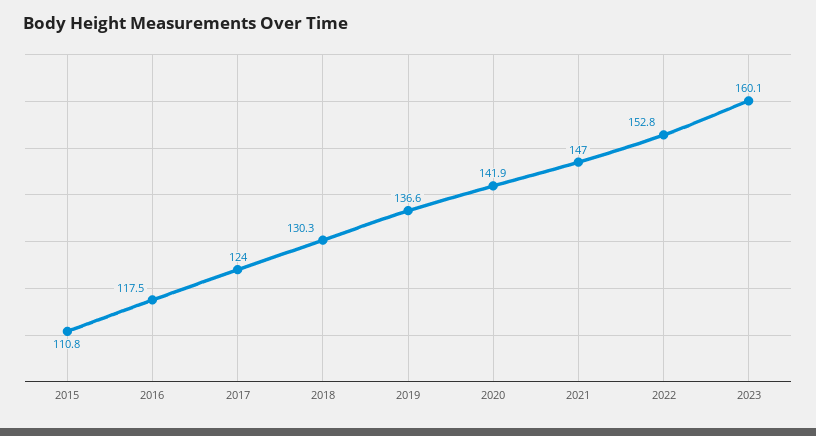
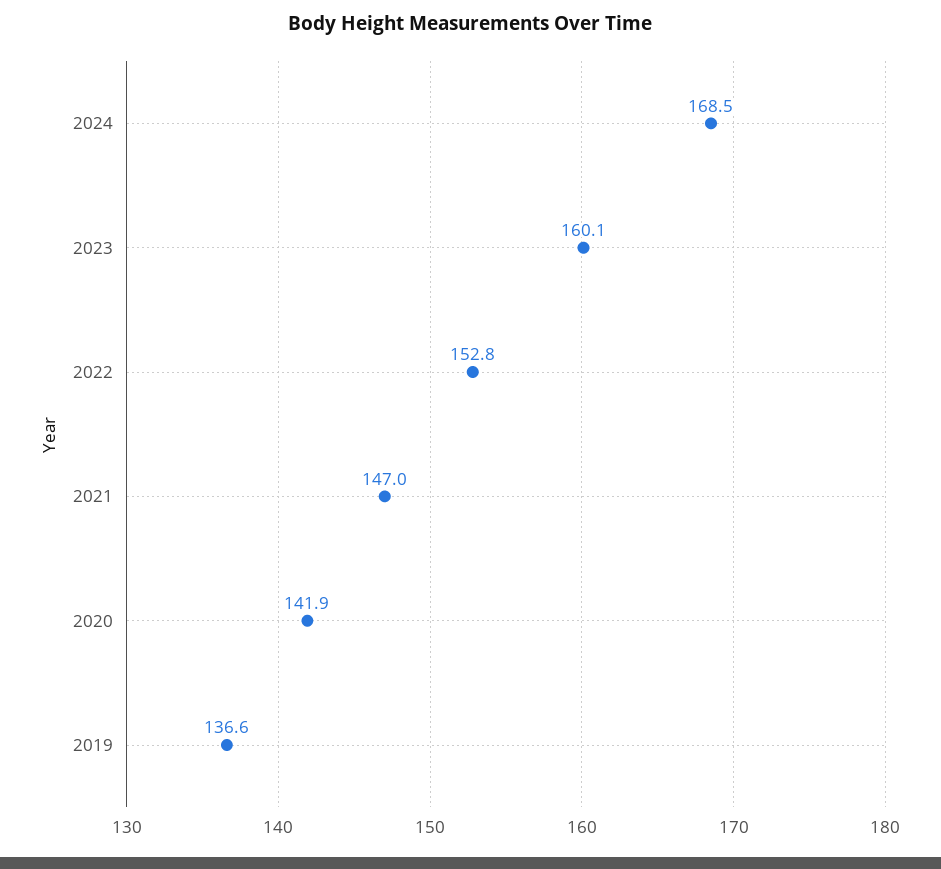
2015: 110.8 -> none
2016: 117.5 -> none
2017: 124 -> none
2018: 130.3 -> none
2024: none -> 168.5

